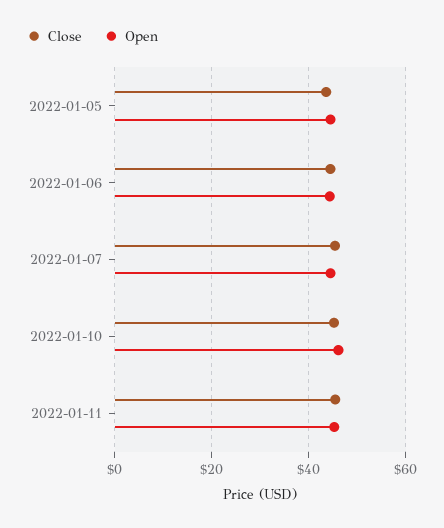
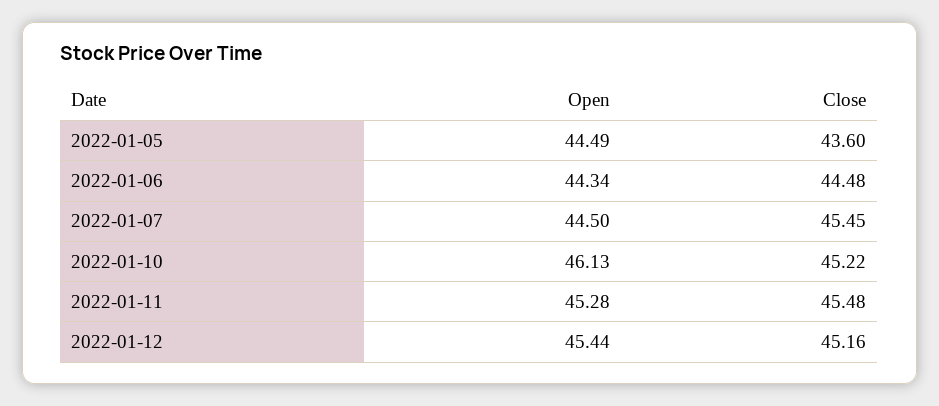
Open, 2022-01-12: none -> 45.44
Close, 2022-01-12: none -> 45.16

